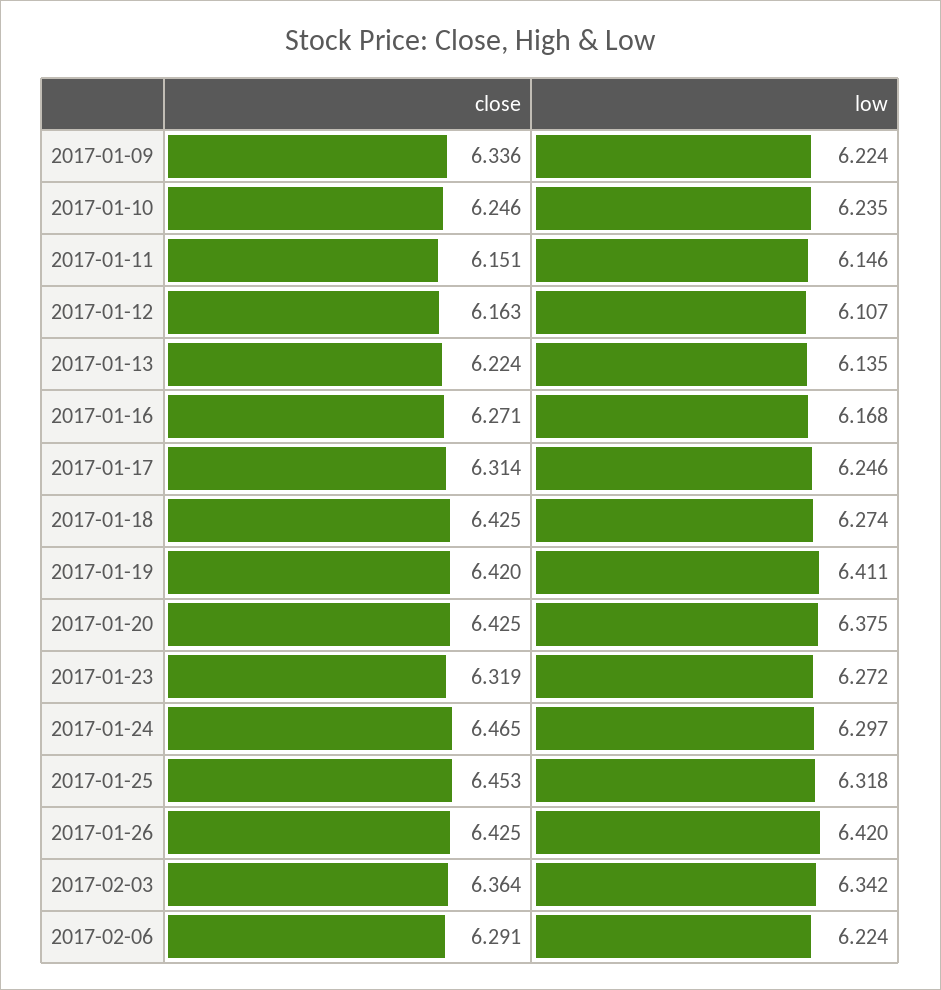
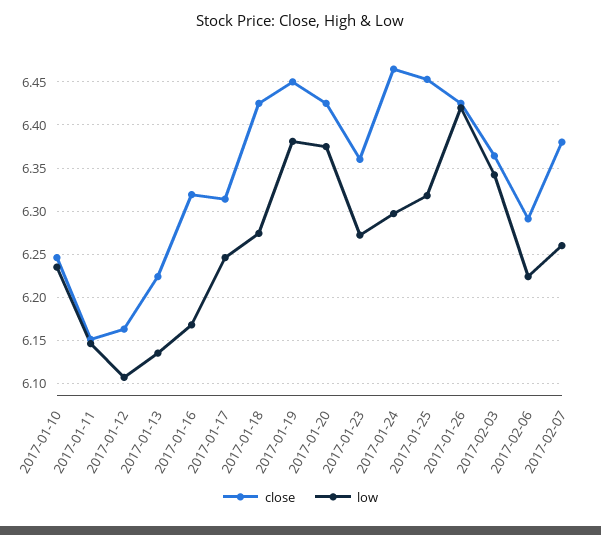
close, 2017-01-09: 6.336 -> none
low, 2017-01-09: 6.224 -> none
close, 2017-01-16: 6.271 -> 6.32
close, 2017-01-19: 6.42 -> 6.45
low, 2017-01-19: 6.411 -> 6.38
close, 2017-01-23: 6.319 -> 6.36
close, 2017-02-07: none -> 6.38
low, 2017-02-07: none -> 6.26

